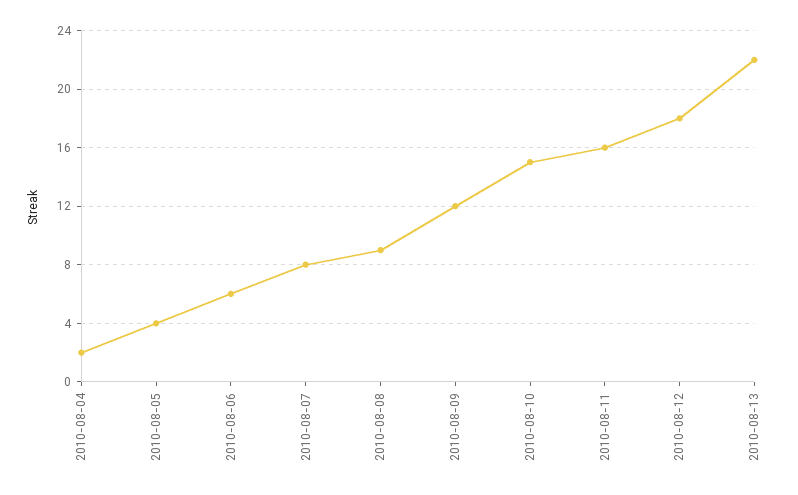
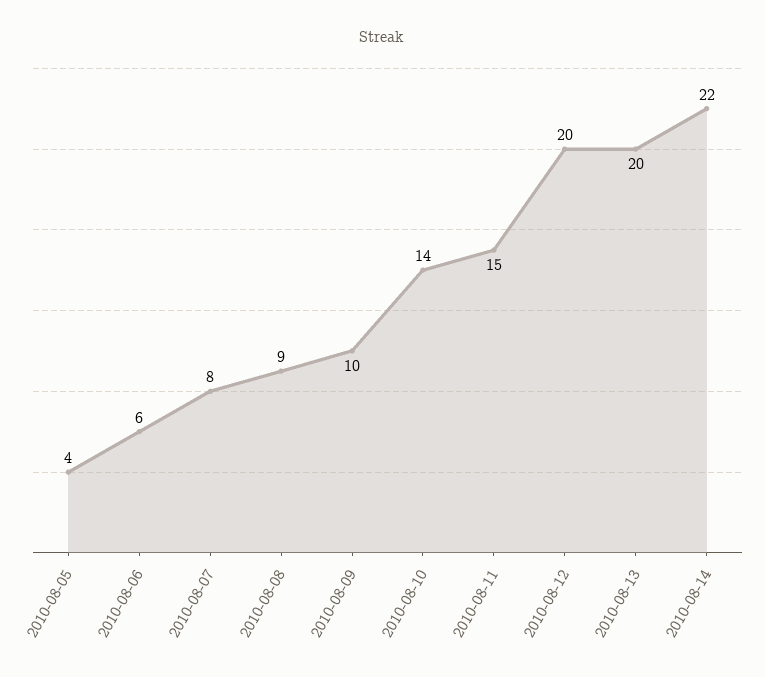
2010-08-04: 2 -> none
2010-08-09: 12 -> 10
2010-08-10: 15 -> 14
2010-08-11: 16 -> 15
2010-08-12: 18 -> 20
2010-08-13: 22 -> 20
2010-08-14: none -> 22

